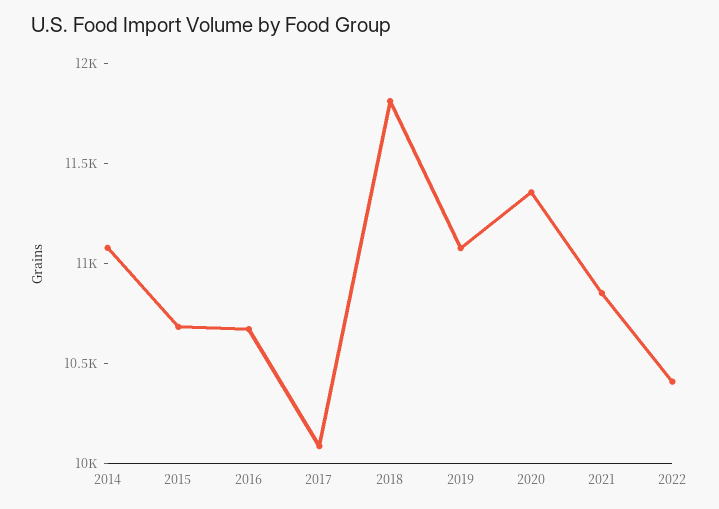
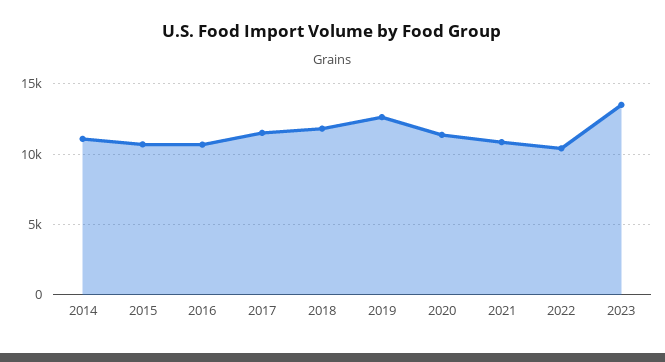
2017: 10100 -> 11500
2019: 11100 -> 12500
2023: none -> 13500

